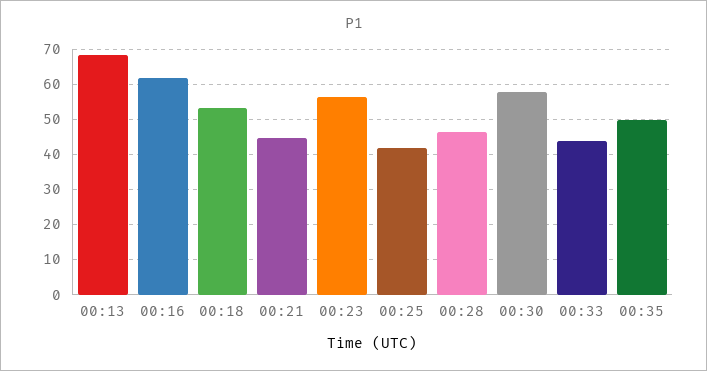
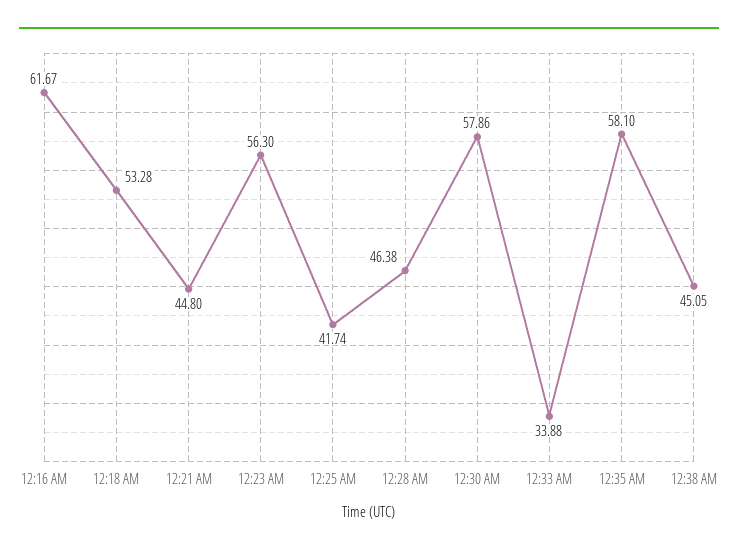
00:13: 68 -> none
00:33: 44 -> 33.88
00:35: 50 -> 58.1
12:38 AM: none -> 45.05

